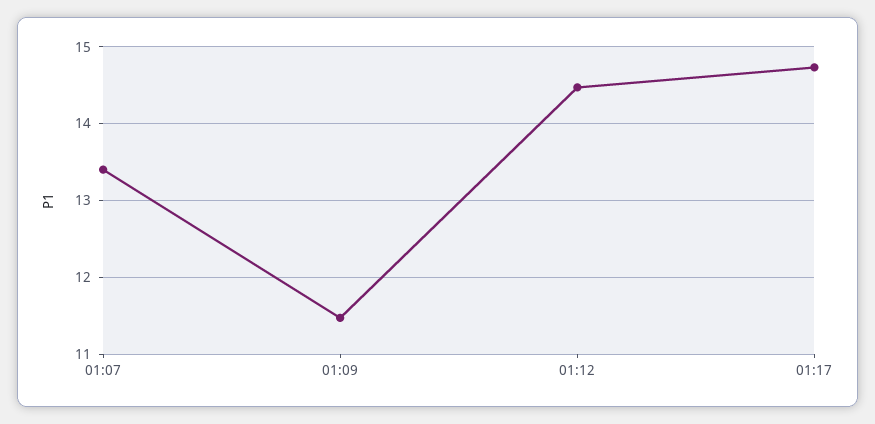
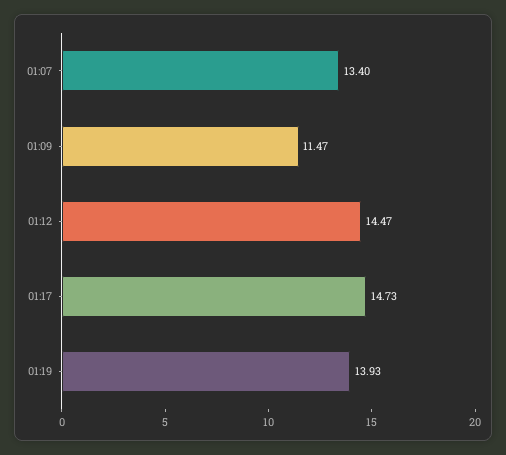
01:19: none -> 13.93

